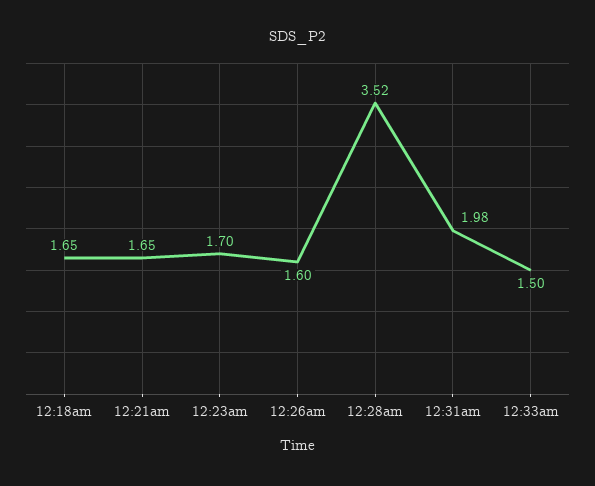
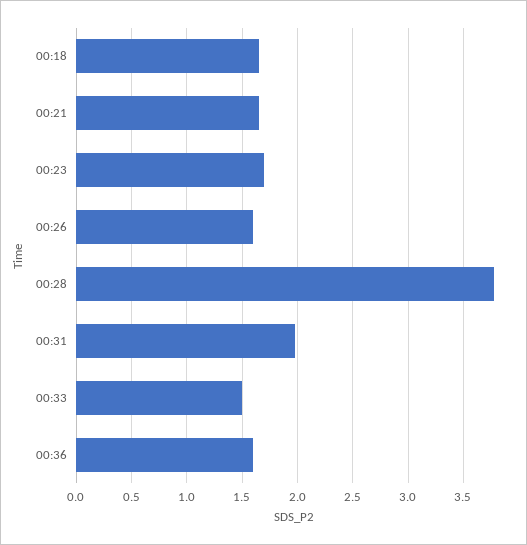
12:28am: 3.52 -> 3.8
00:36: none -> 1.6

